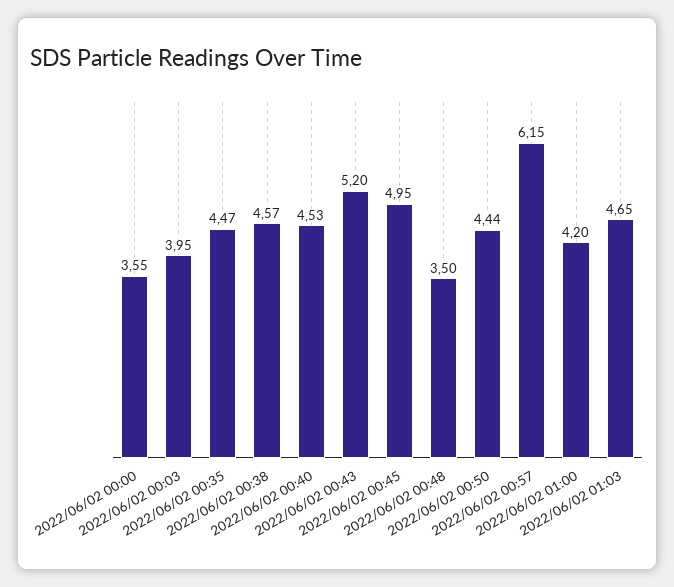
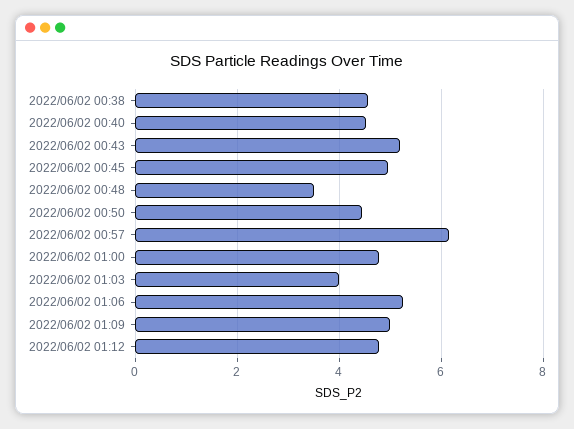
2022/06/02 00:00: 3.55 -> none
2022/06/02 00:03: 3.95 -> none
2022/06/02 00:35: 4.47 -> none
2022/06/02 01:00: 4.2 -> 4.8
2022/06/02 01:03: 4.65 -> 4
2022/06/02 01:06: none -> 5.2
2022/06/02 01:09: none -> 5
2022/06/02 01:12: none -> 4.8

